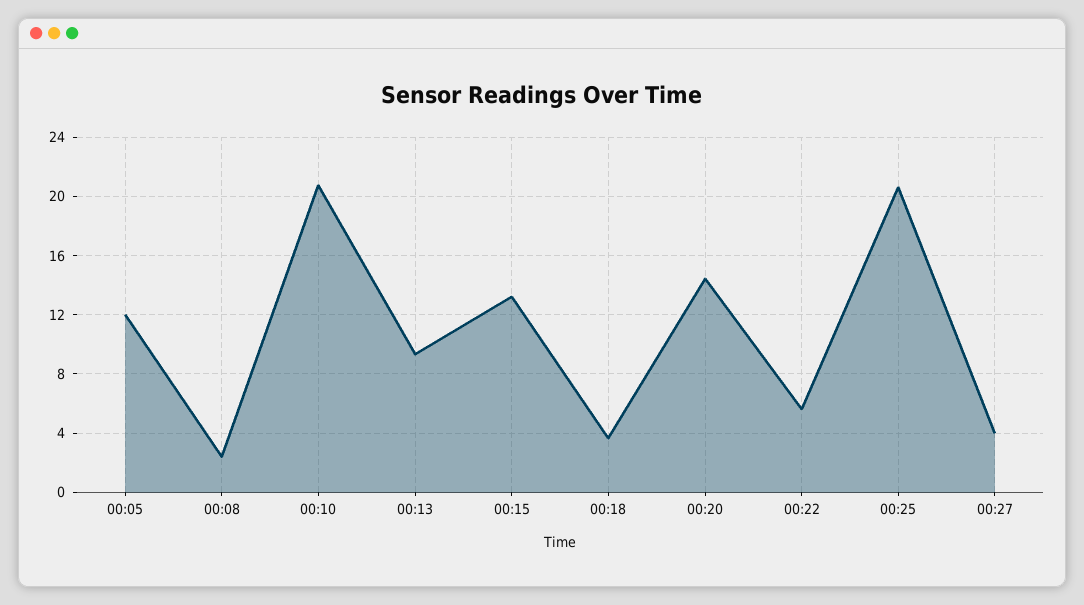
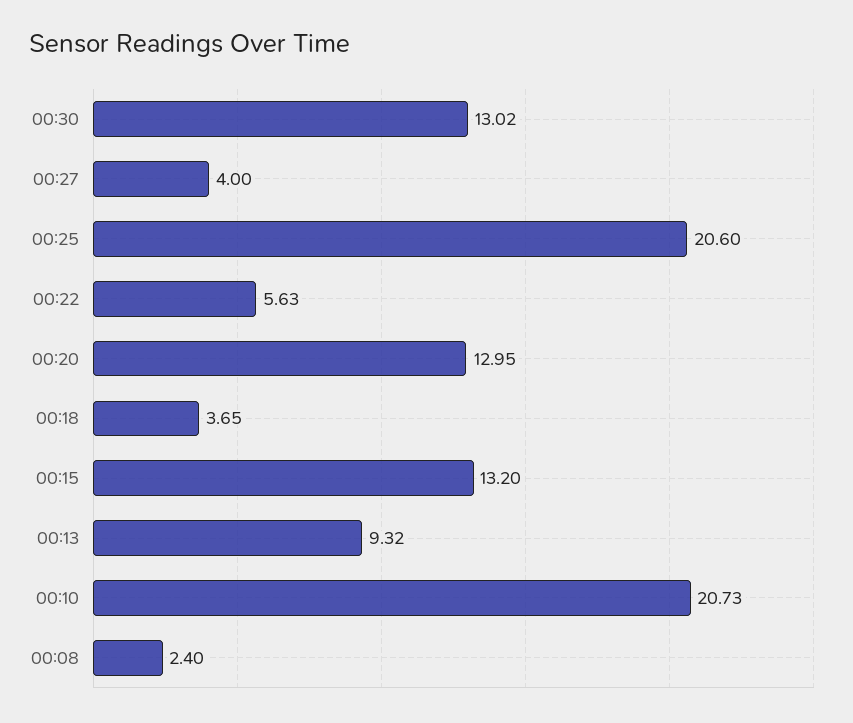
00:05: 12 -> none
00:20: 14.5 -> 12.95
00:30: none -> 13.02

